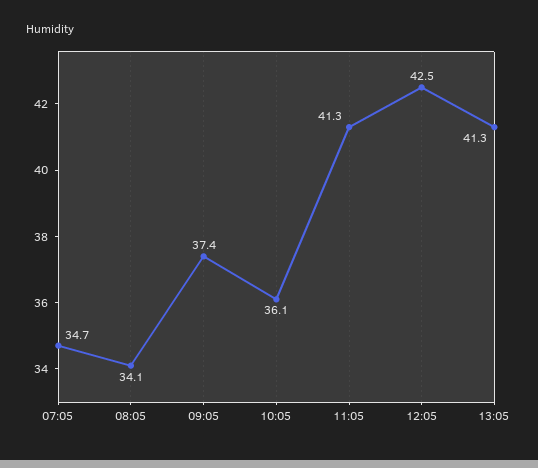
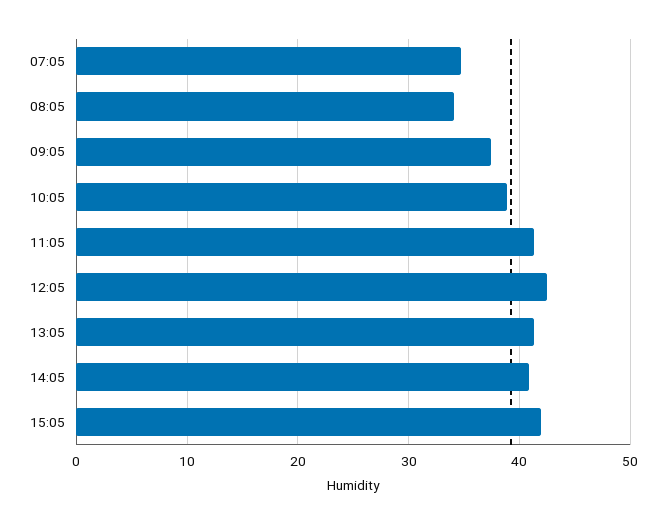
10:05: 36.1 -> 39
14:05: none -> 41
15:05: none -> 42

